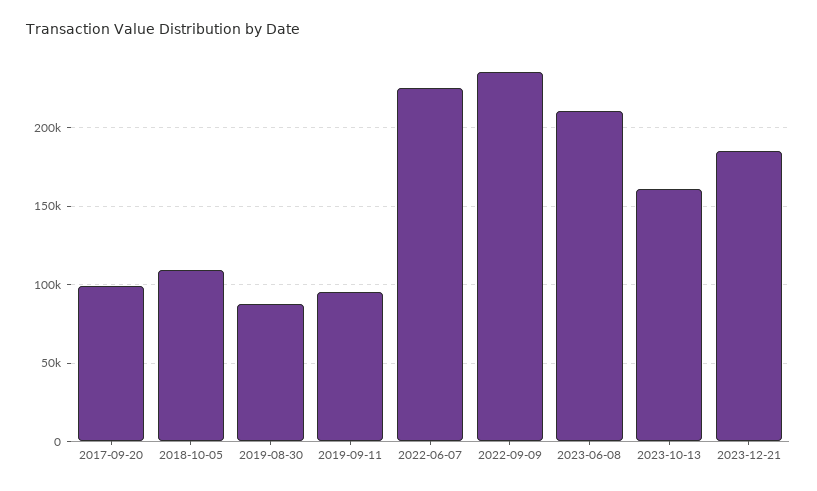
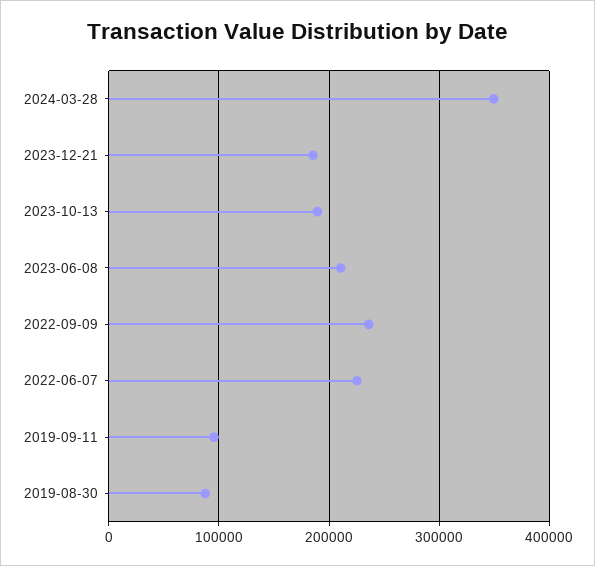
2017-09-20: 100000 -> none
2018-10-05: 110000 -> none
2023-10-13: 160000 -> 190000
2024-03-28: none -> 350000

